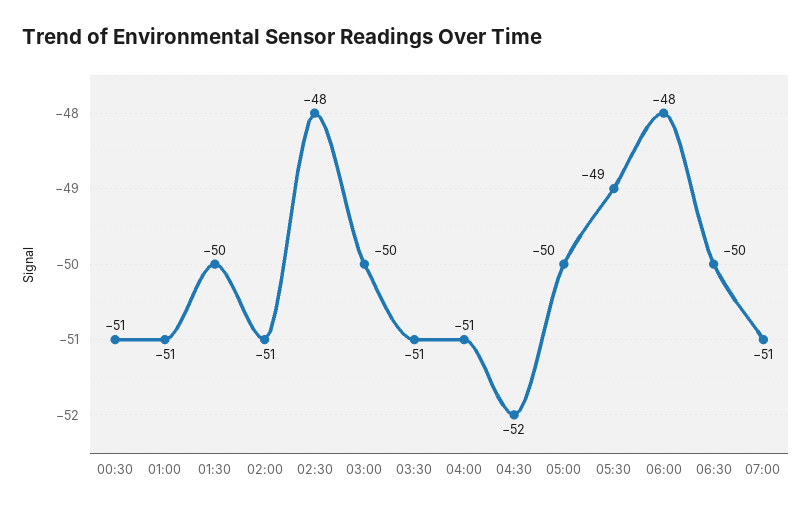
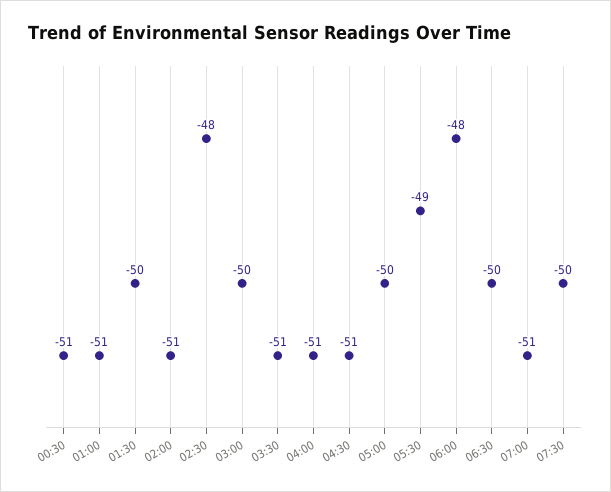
04:30: -52 -> -51
07:30: none -> -50

